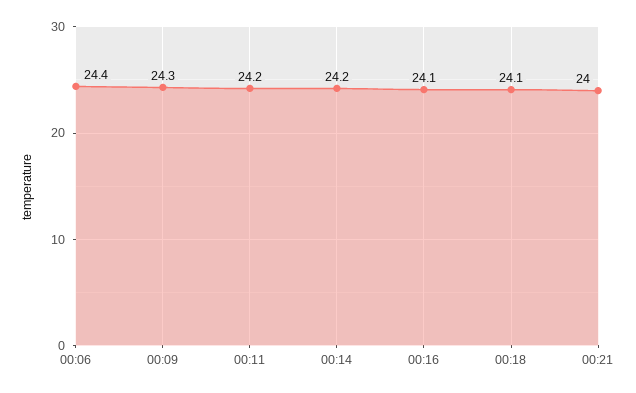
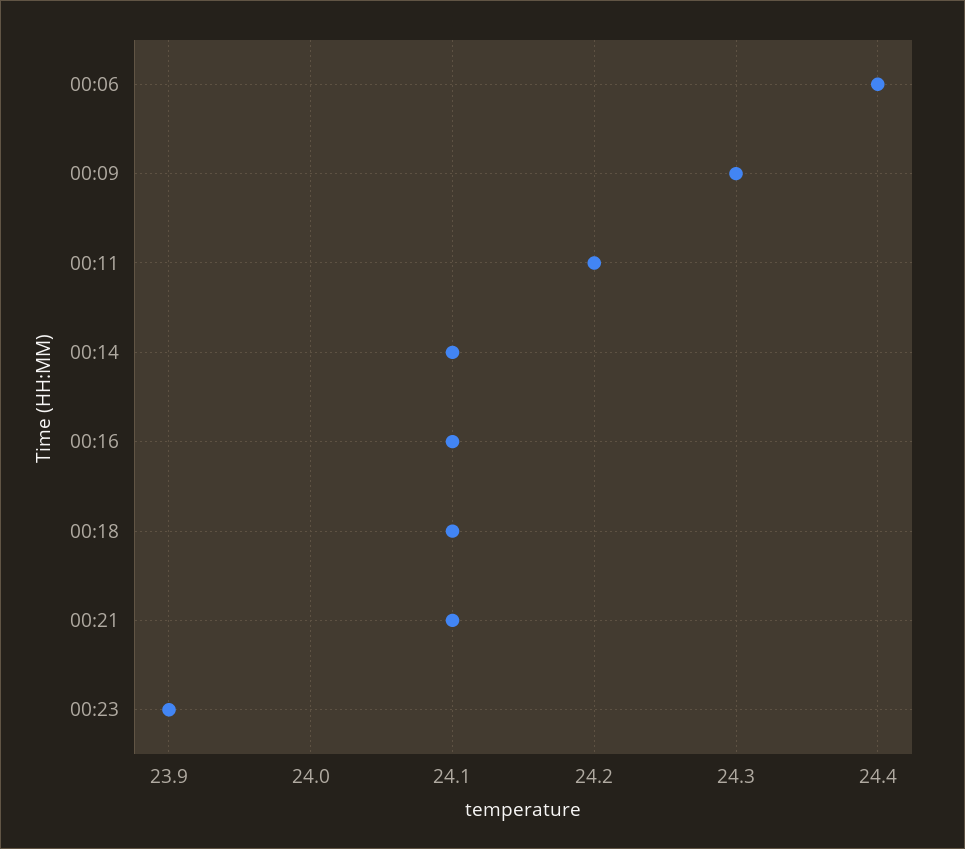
00:14: 24.2 -> 24.1
00:21: 24 -> 24.1
00:23: none -> 23.9

